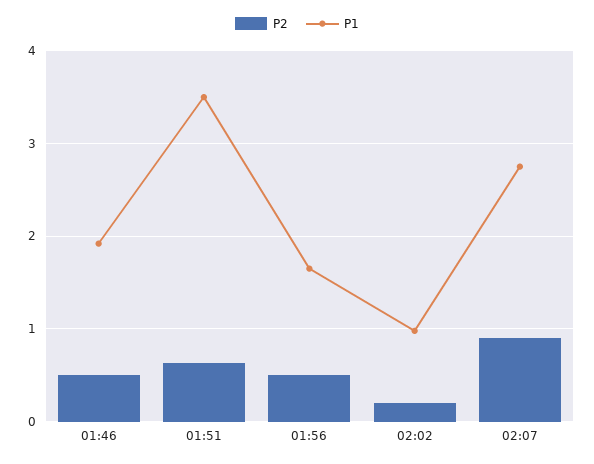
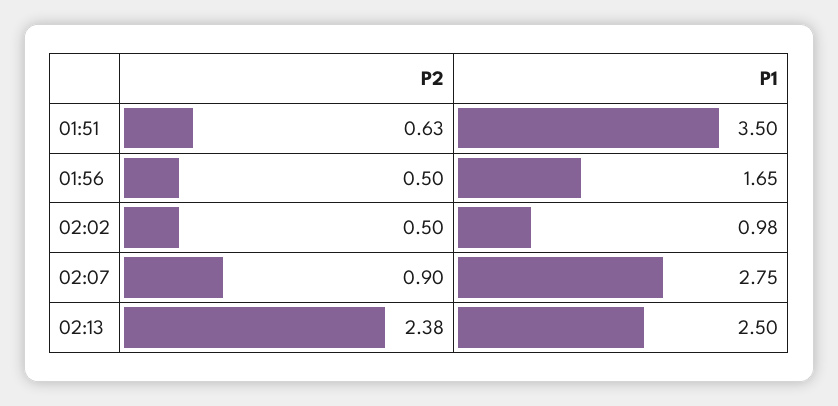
P2, 01:46: 0.5 -> none
P1, 01:46: 1.9 -> none
P2, 02:02: 0.2 -> 0.5
P2, 02:13: none -> 2.38
P1, 02:13: none -> 2.5

